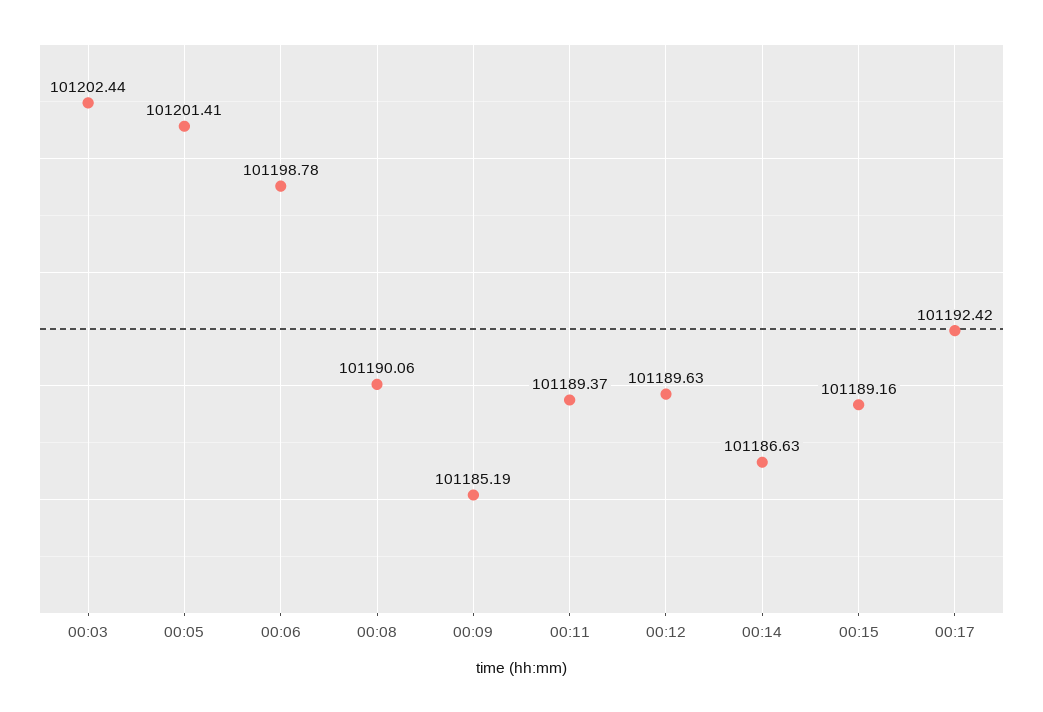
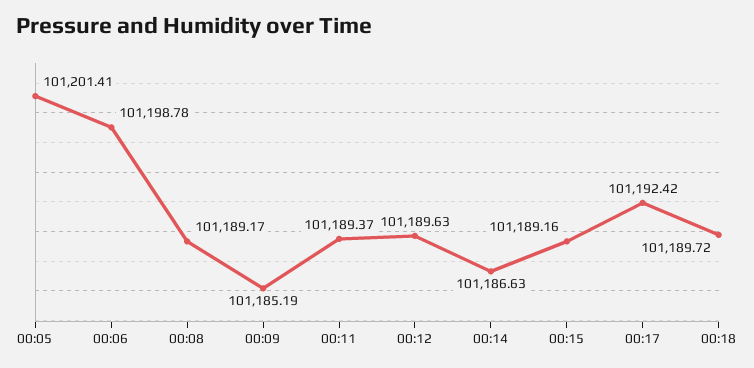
00:03: 101202.44 -> none
00:08: 101190.06 -> 101189.17
00:18: none -> 101189.72

